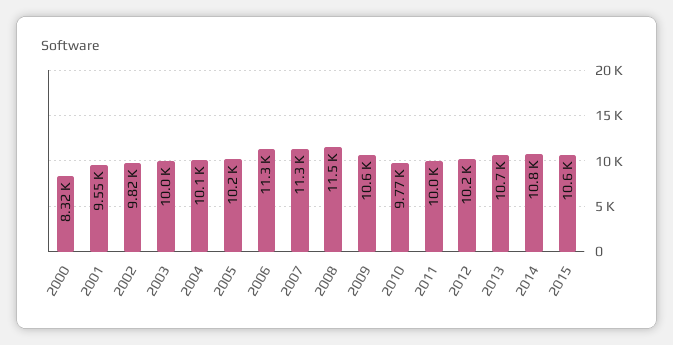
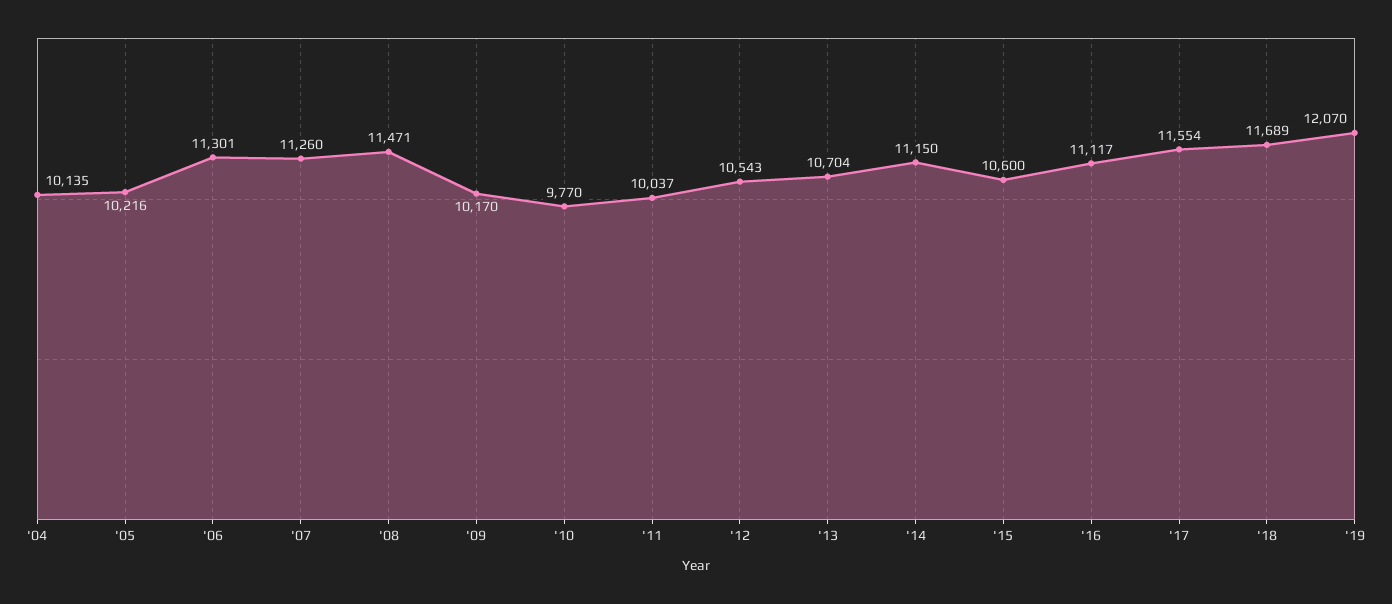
2000: 8320 -> none
2001: 9550 -> none
2002: 9820 -> none
2003: 10000 -> none
2009: 10600 -> 10170
2012: 10200 -> 10543
2014: 10800 -> 11150
'16: none -> 11117
'17: none -> 11554
'18: none -> 11689
'19: none -> 12070

